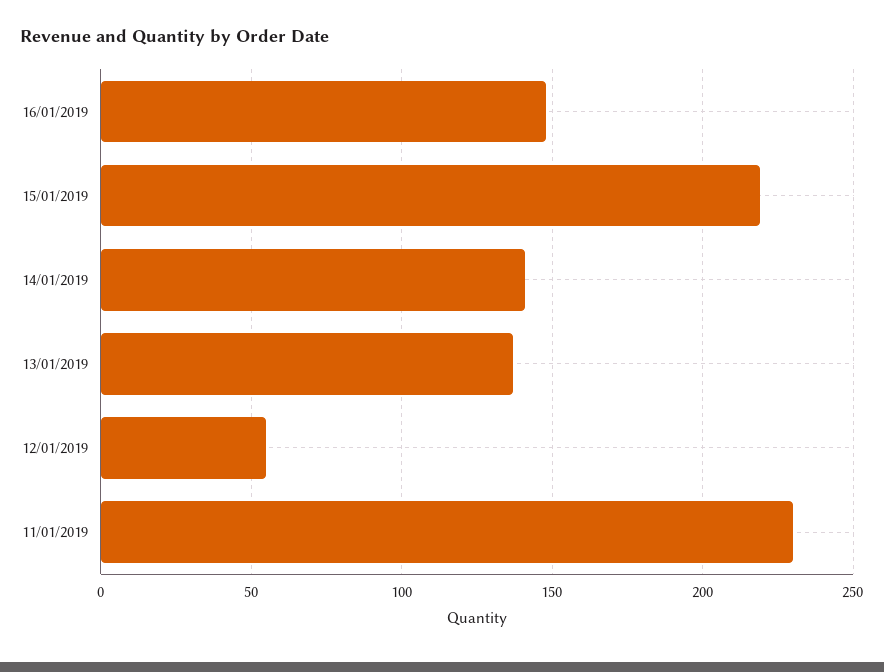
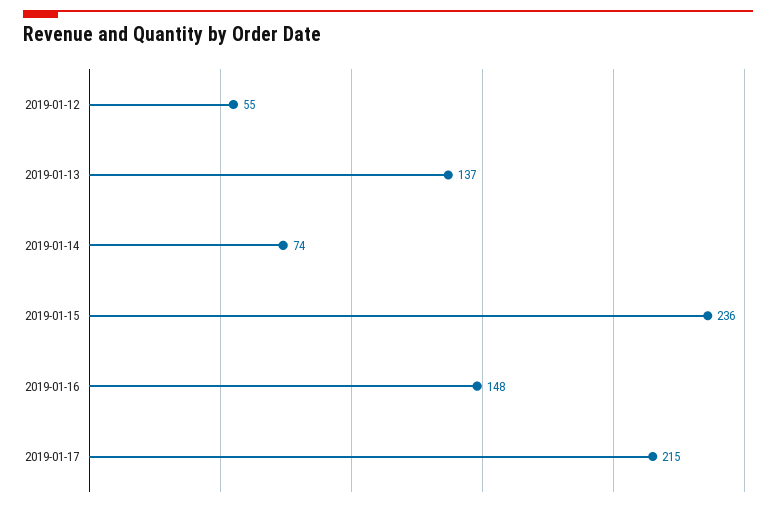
15/01/2019: 220 -> 236
14/01/2019: 140 -> 74
11/01/2019: 230 -> none
2019-01-17: none -> 215

